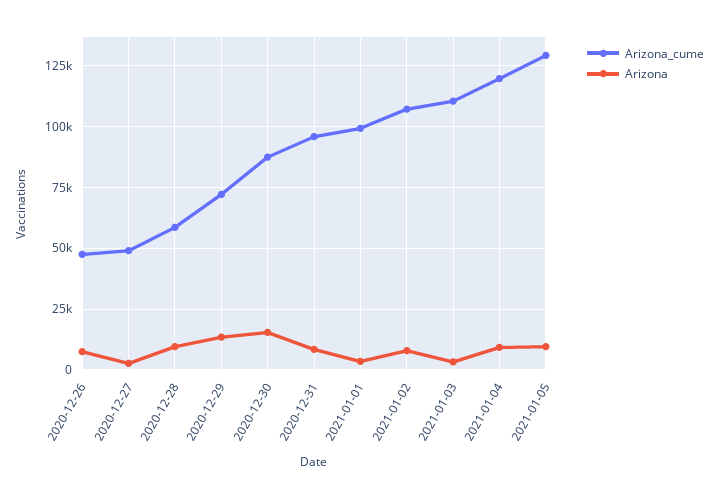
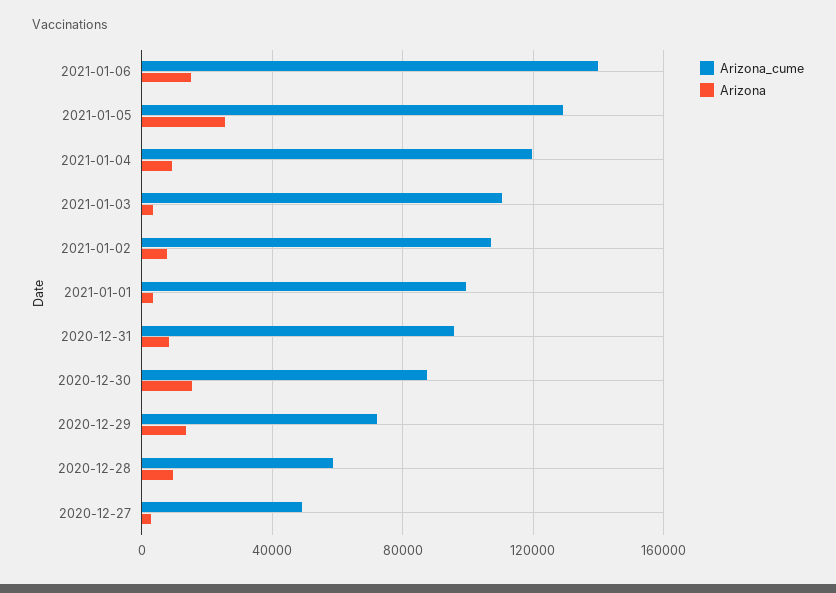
Arizona_cume, 2020-12-26: 47500 -> none
Arizona, 2020-12-26: 7500 -> none
Arizona, 2021-01-05: 10000 -> 25000
Arizona_cume, 2021-01-06: none -> 140000
Arizona, 2021-01-06: none -> 15000

